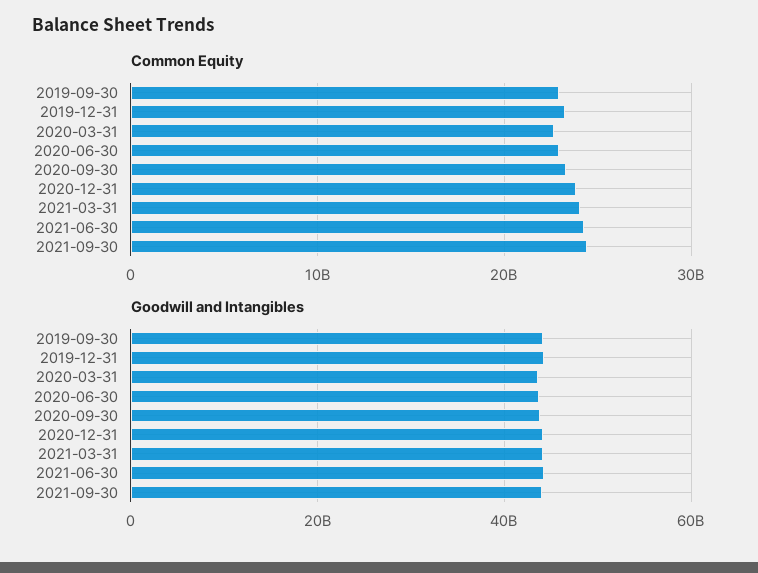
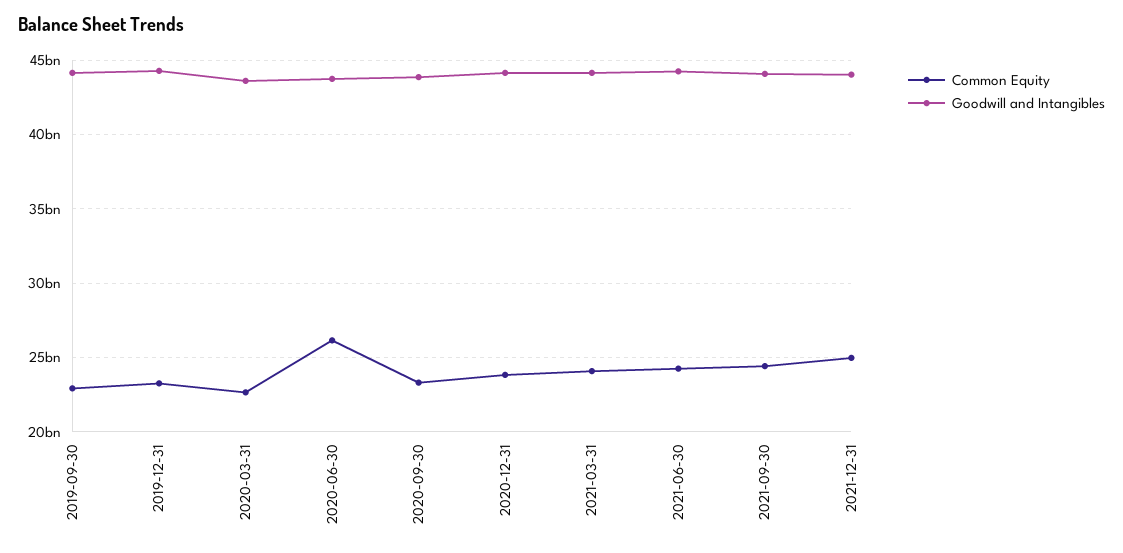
Common Equity, 2020-06-30: 23000000000 -> 26000000000
Common Equity, 2021-12-31: none -> 25000000000
Goodwill and Intangibles, 2021-12-31: none -> 44000000000

